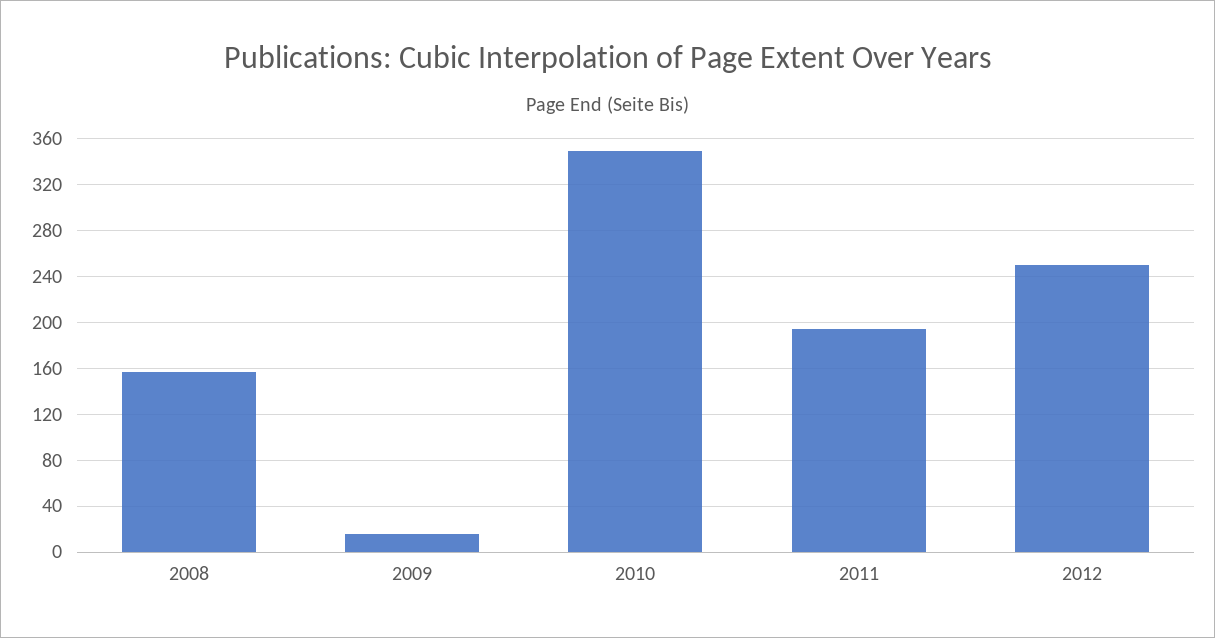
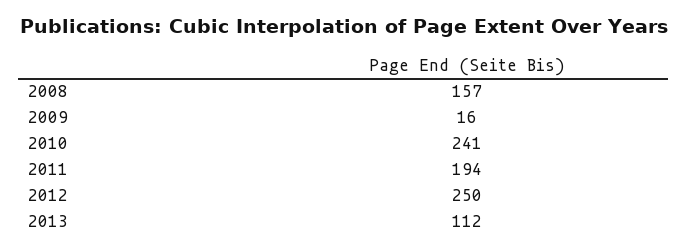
2010: 350 -> 241
2013: none -> 112

